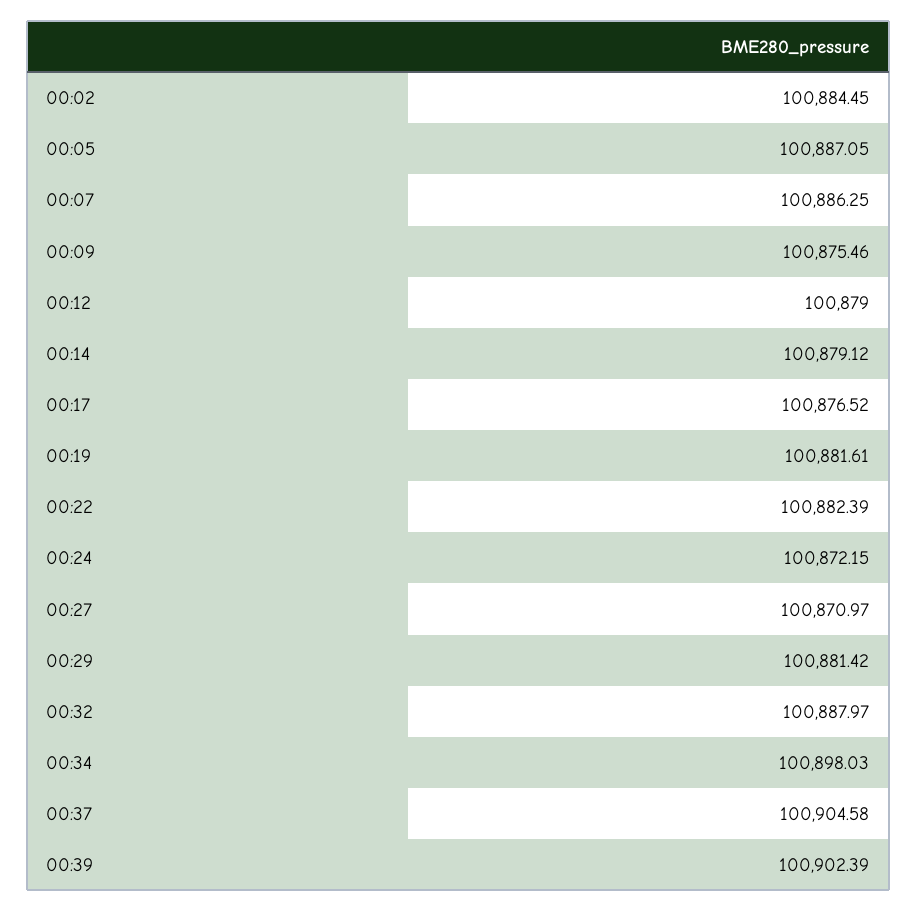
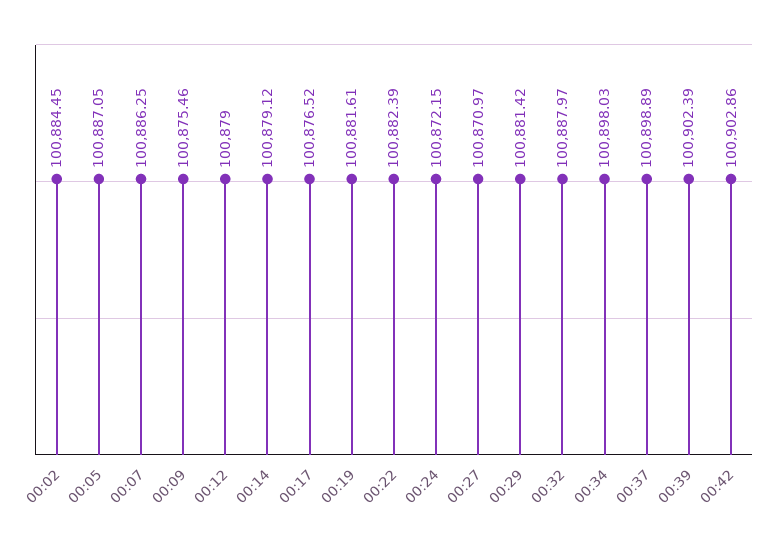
00:37: 100904.58 -> 100898.89
00:42: none -> 100902.86

